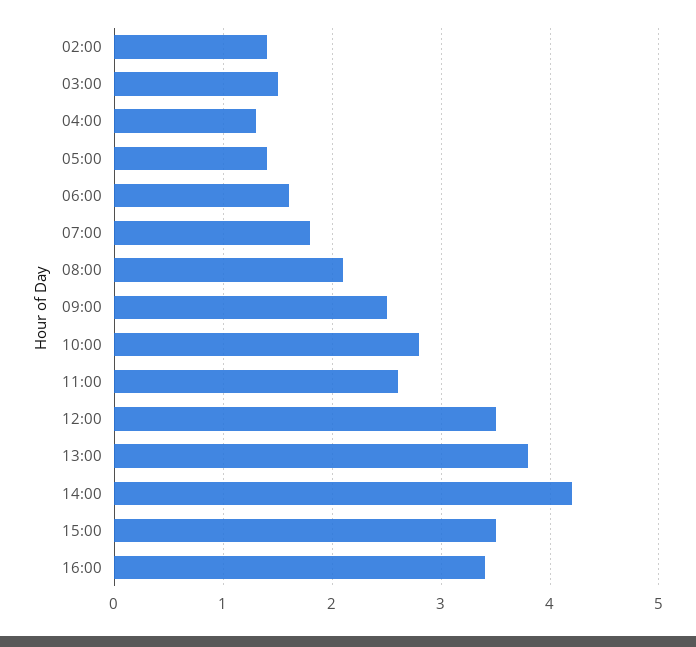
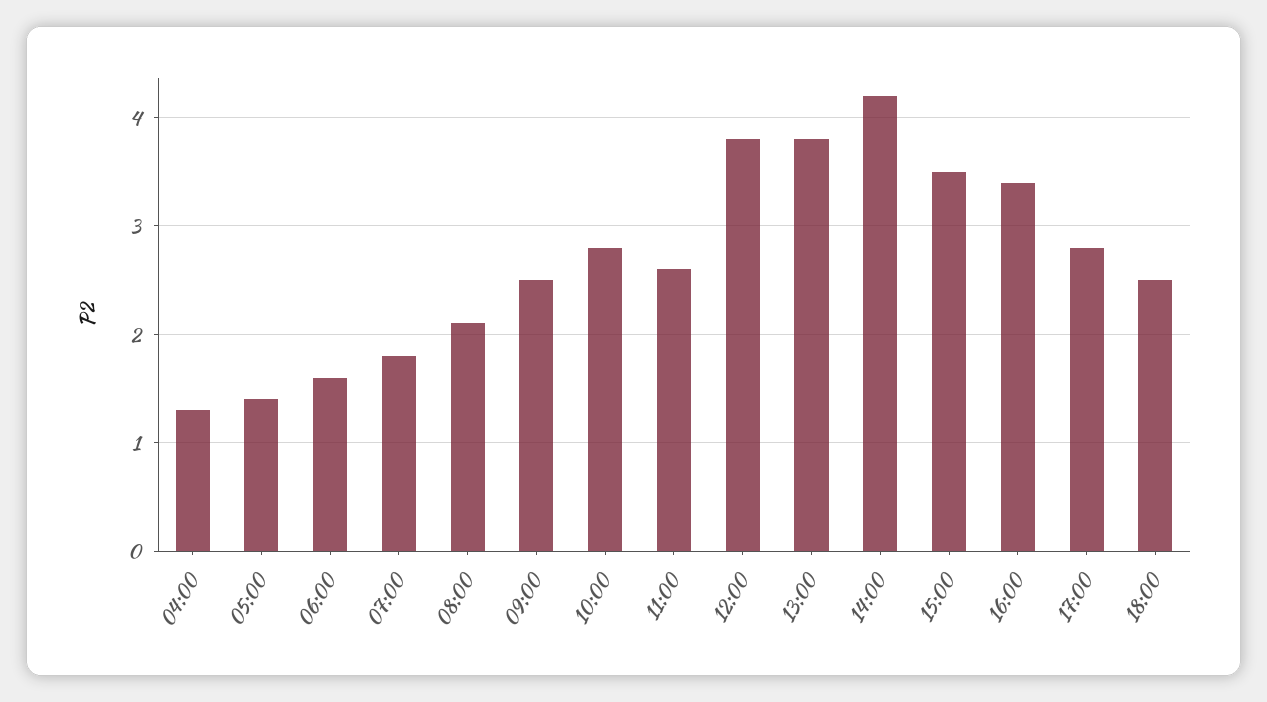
02:00: 1.4 -> none
03:00: 1.5 -> none
12:00: 3.5 -> 3.8
17:00: none -> 2.8
18:00: none -> 2.5

